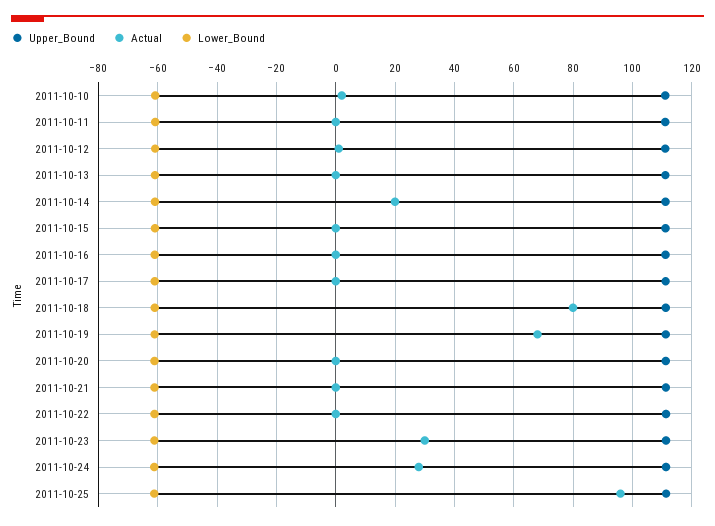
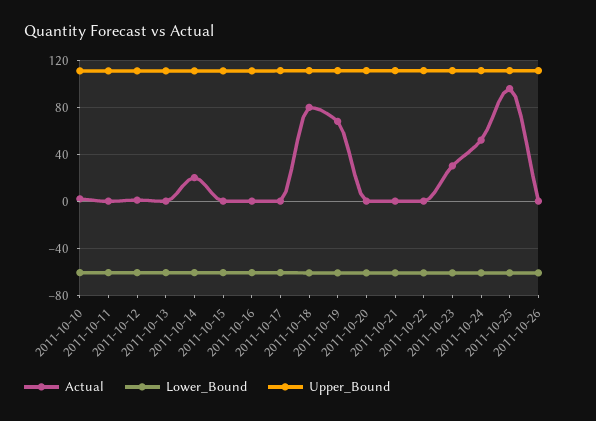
Actual, 2011-10-24: 27.5 -> 50
Actual, 2011-10-26: none -> 0
Lower_Bound, 2011-10-26: none -> -60
Upper_Bound, 2011-10-26: none -> 110

